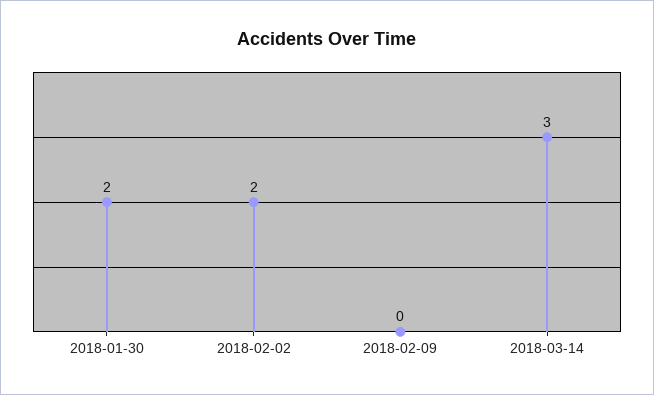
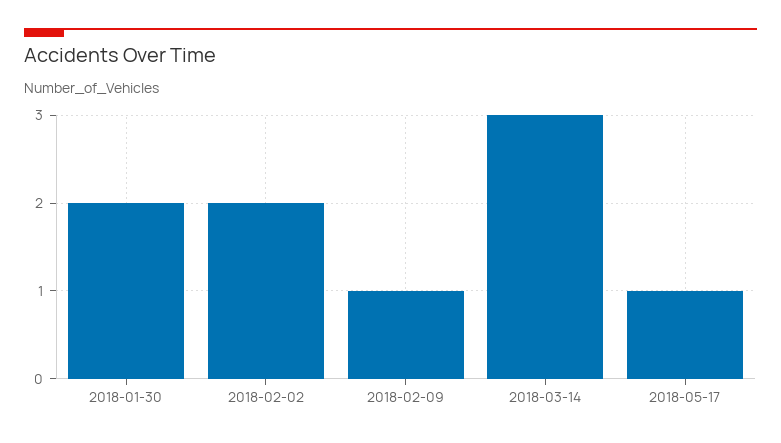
2018-02-09: 0 -> 1
2018-05-17: none -> 1

